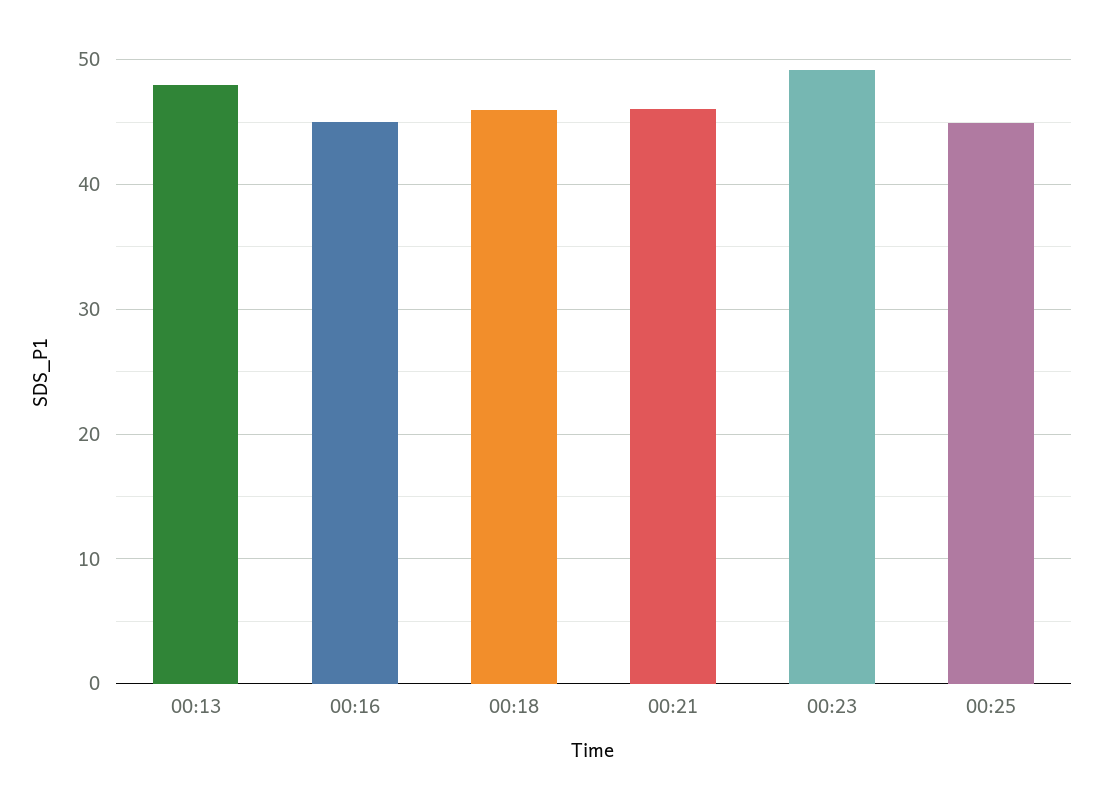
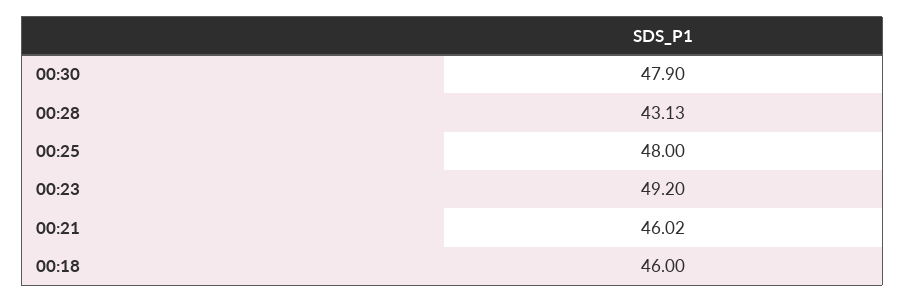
00:13: 48 -> none
00:16: 45 -> none
00:25: 45 -> 48
00:30: none -> 47.9
00:28: none -> 43.13

